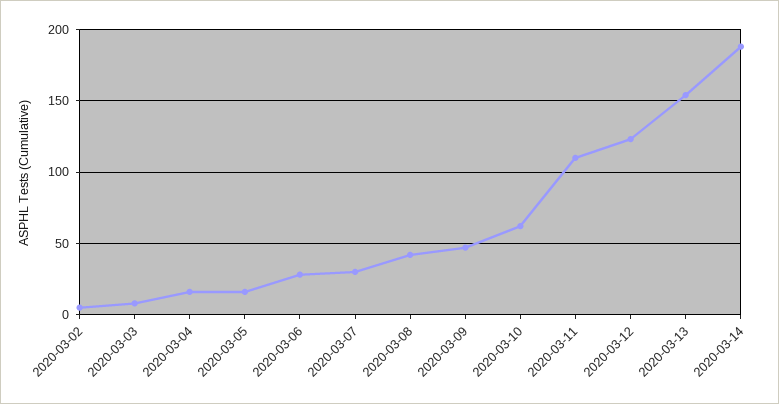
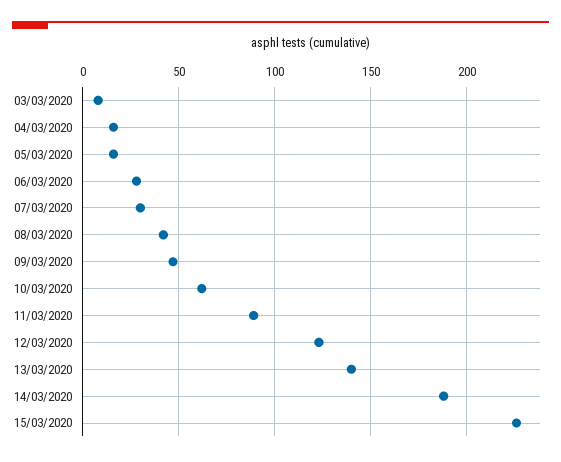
2020-03-02: 5 -> none
2020-03-11: 110 -> 90
2020-03-13: 155 -> 140
15/03/2020: none -> 225

